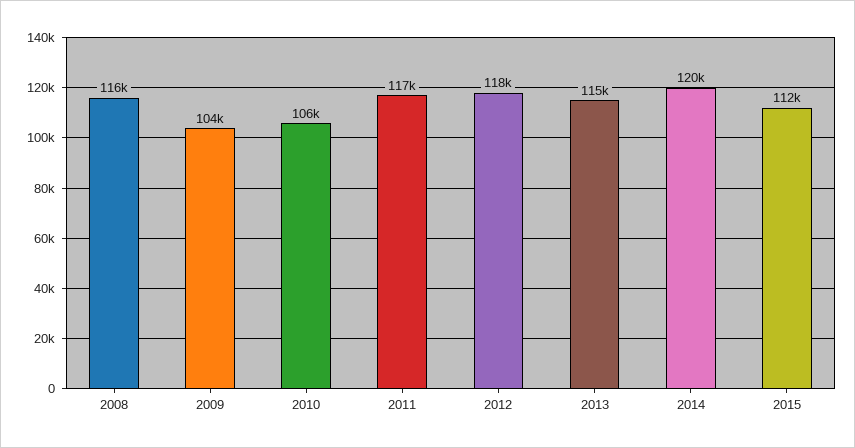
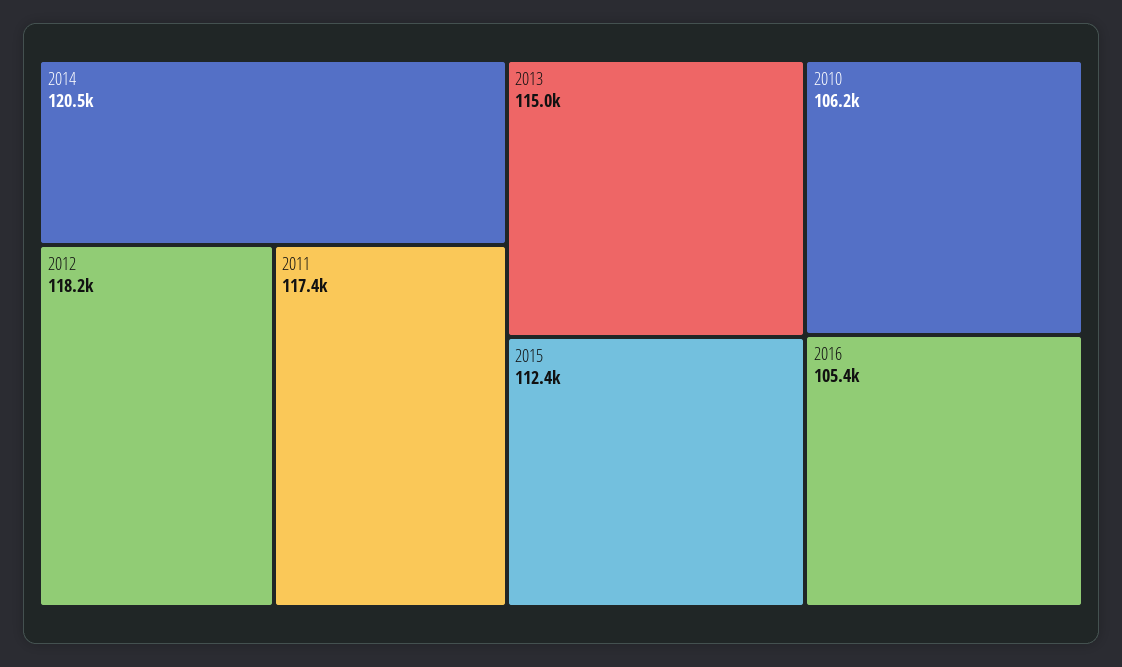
2008: 116000 -> none
2009: 104000 -> none
2016: none -> 105400

